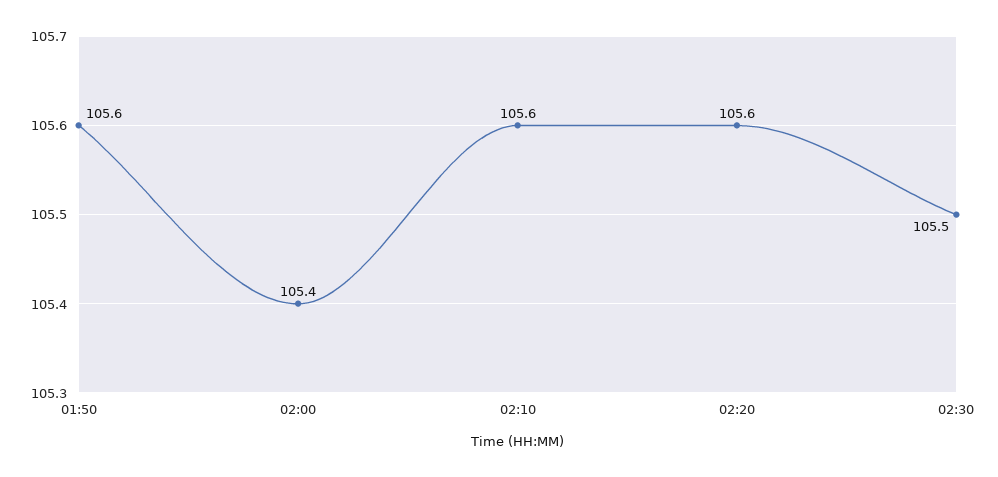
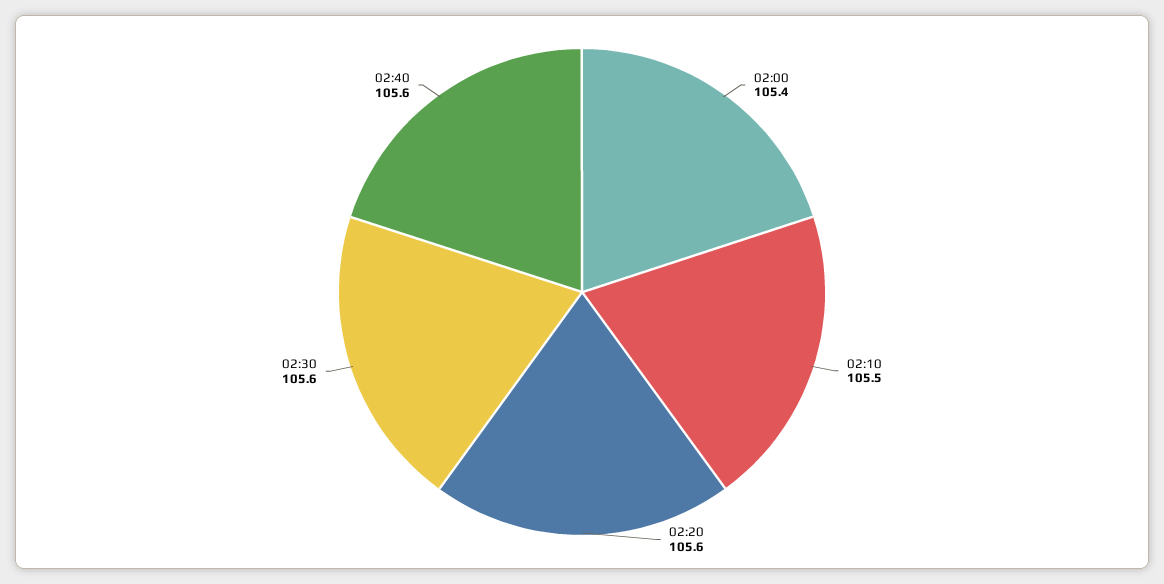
01:50: 105.6 -> none
02:10: 105.6 -> 105.5
02:30: 105.5 -> 105.6
02:40: none -> 105.6

